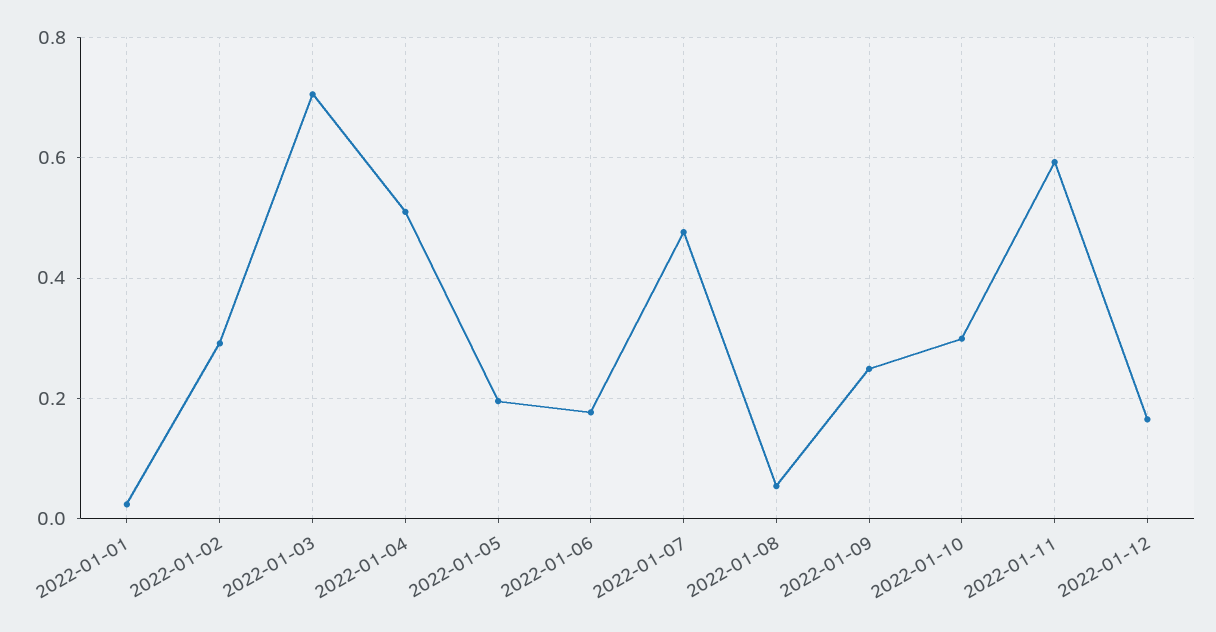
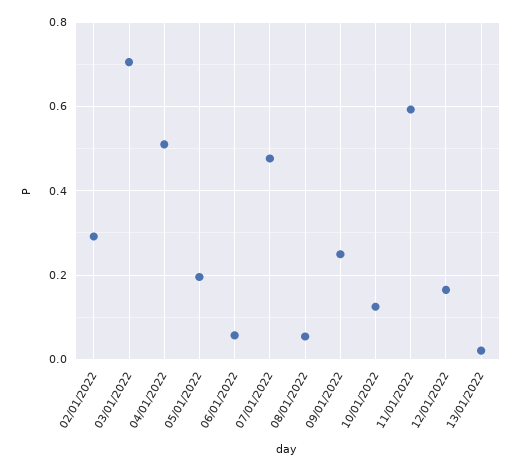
2022-01-01: 0.02 -> none
2022-01-06: 0.18 -> 0.06
2022-01-10: 0.3 -> 0.12
13/01/2022: none -> 0.02

